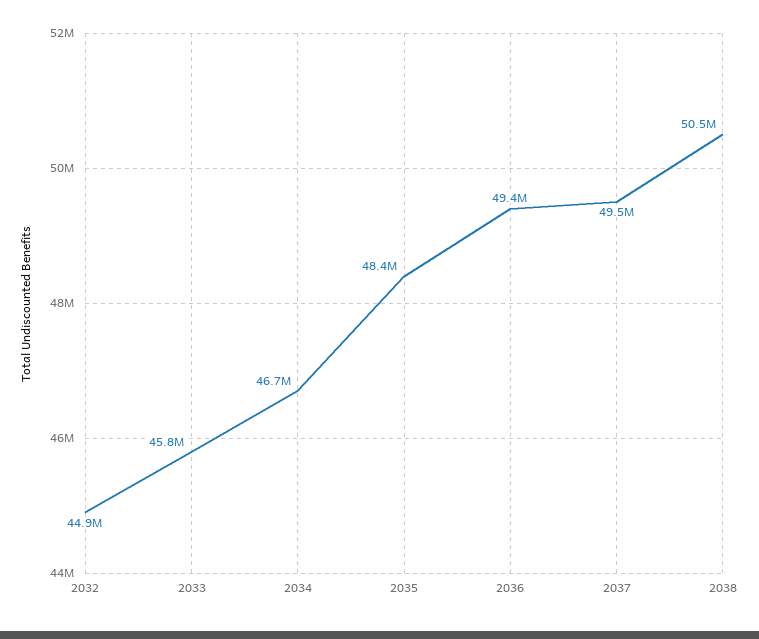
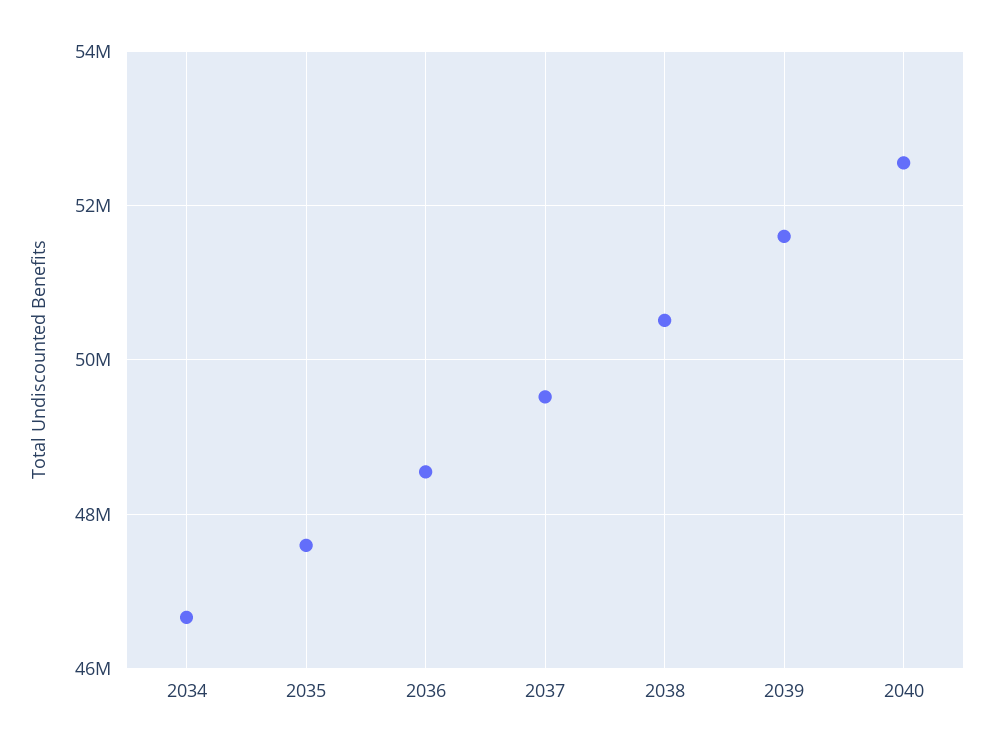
2032: 44900000 -> none
2033: 45800000 -> none
2035: 48400000 -> 47600000
2036: 49400000 -> 48600000
2039: none -> 51600000
2040: none -> 52600000

